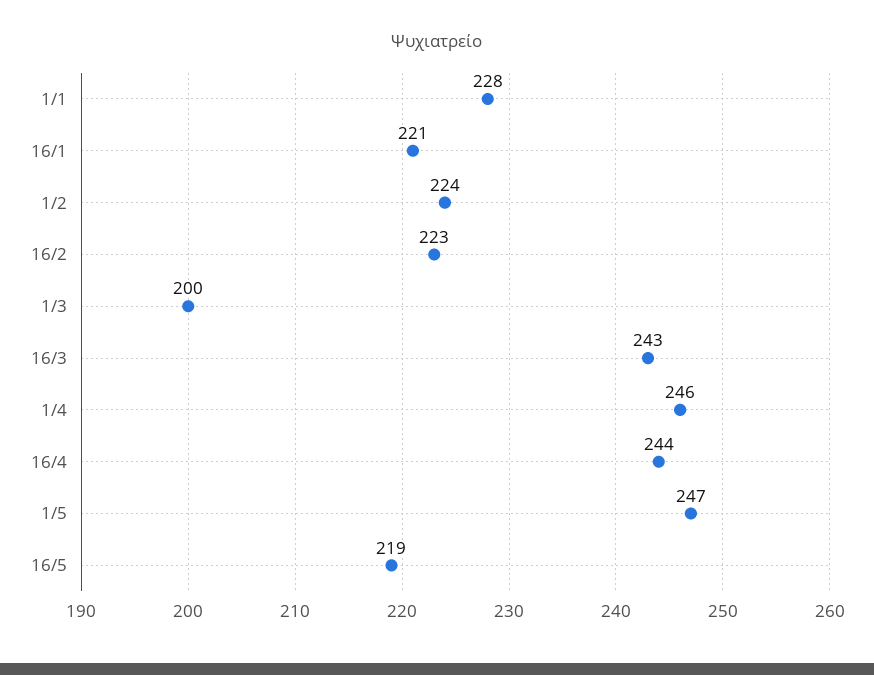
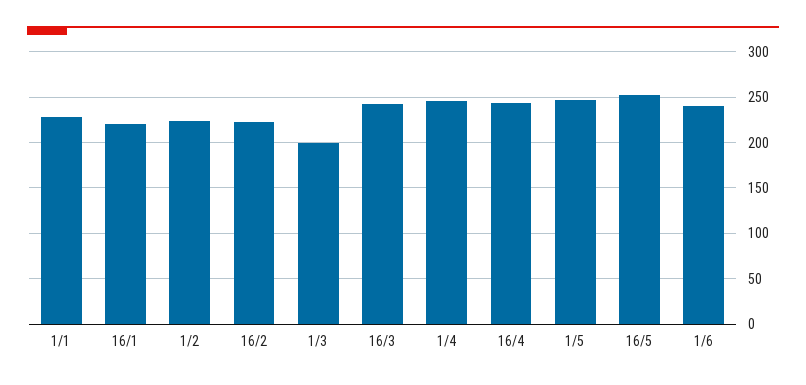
16/5: 219 -> 250
1/6: none -> 240

